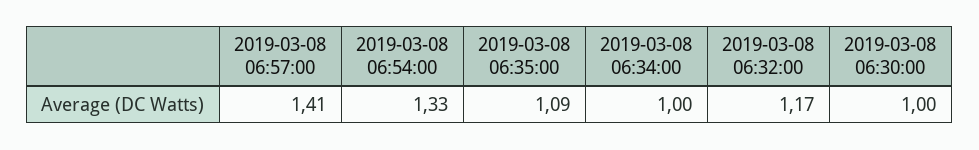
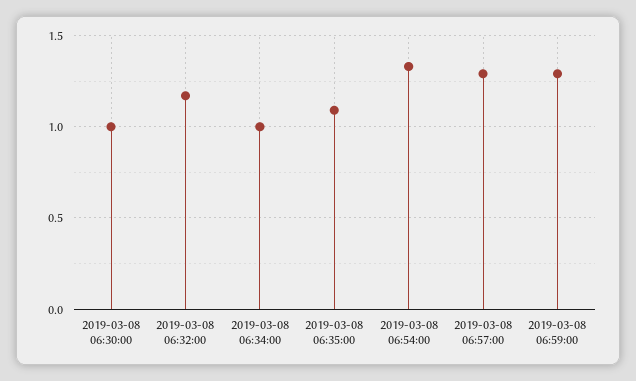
2019-03-08 06:57:00: 1.41 -> 1.3
2019-03-08 06:59:00: none -> 1.3

